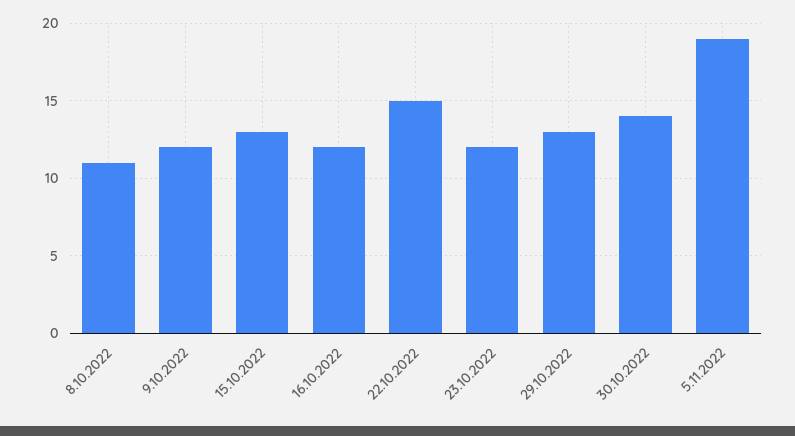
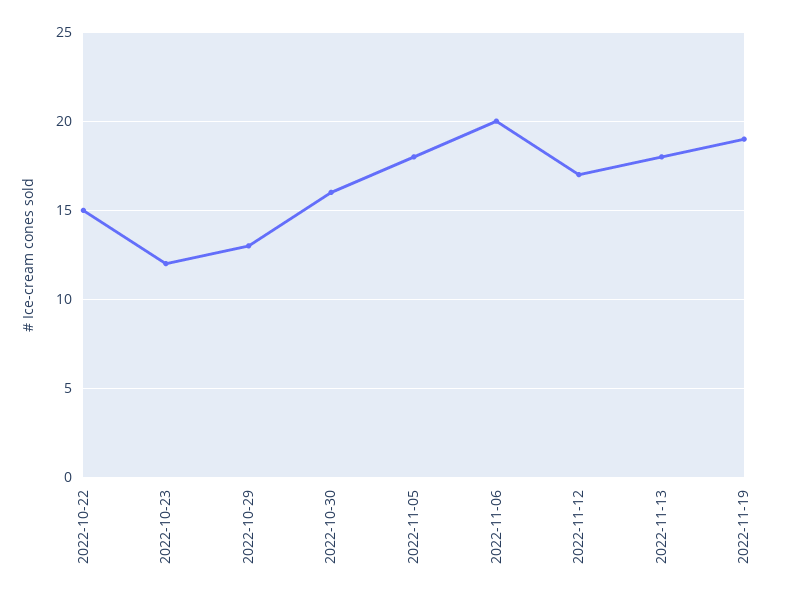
8.10.2022: 11 -> none
9.10.2022: 12 -> none
15.10.2022: 13 -> none
16.10.2022: 12 -> none
30.10.2022: 14 -> 16
5.11.2022: 19 -> 18
2022-11-06: none -> 20
2022-11-12: none -> 17
2022-11-13: none -> 18
2022-11-19: none -> 19

